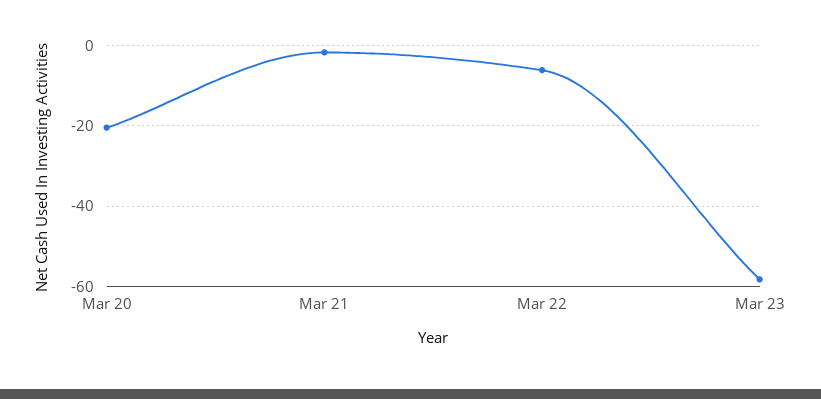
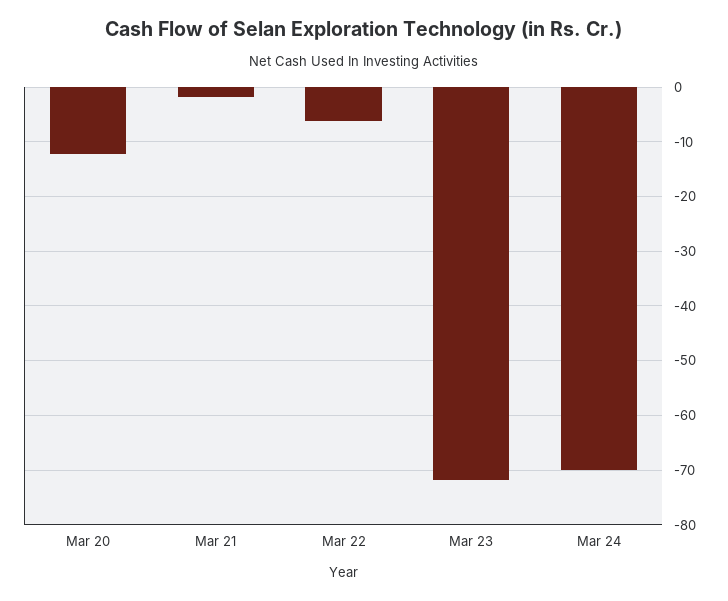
Mar 20: -20 -> -12
Mar 23: -58 -> -72
Mar 24: none -> -70

